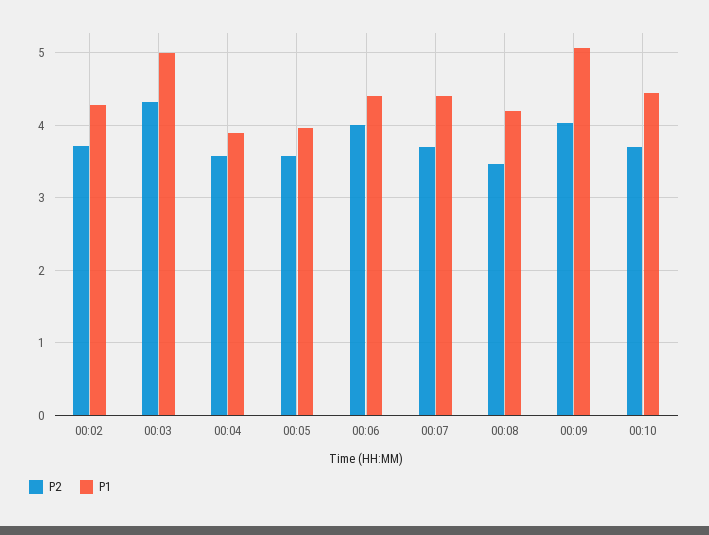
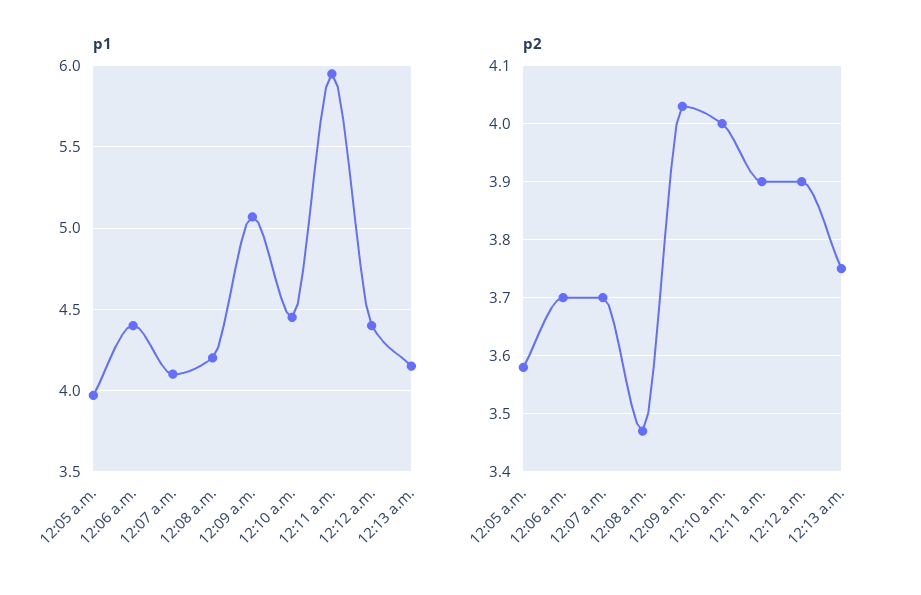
P2, 00:02: 3.7 -> none
P1, 00:02: 4.3 -> none
P2, 00:03: 4.3 -> none
P1, 00:03: 5 -> none
P2, 00:04: 3.6 -> none
P1, 00:04: 3.9 -> none
P2, 00:06: 4 -> 3.7
P1, 00:07: 4.4 -> 4.1
P2, 00:10: 3.7 -> 4
P1, 12:11 a.m.: none -> 5.95
P1, 12:12 a.m.: none -> 4.4
P1, 12:13 a.m.: none -> 4.15
P2, 12:11 a.m.: none -> 3.9
P2, 12:12 a.m.: none -> 3.9
P2, 12:13 a.m.: none -> 3.75

